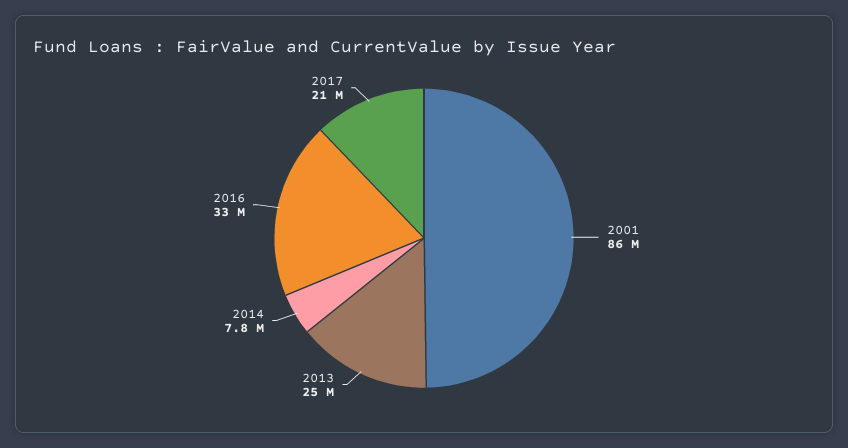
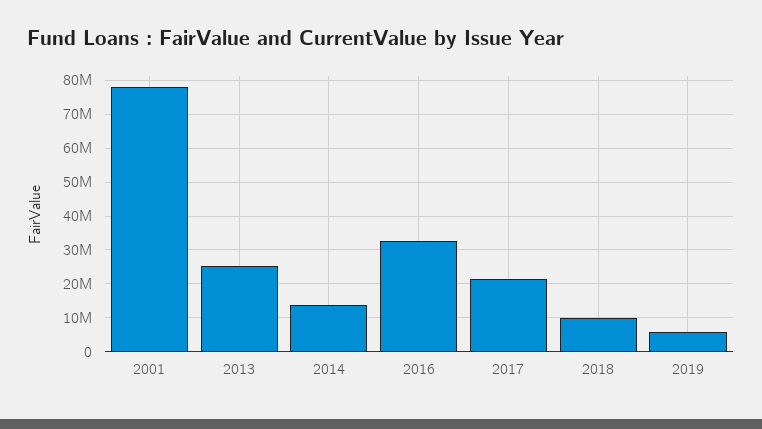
2001: 86000000 -> 78000000
2014: 7800000 -> 14000000
2018: none -> 10000000
2019: none -> 6000000

